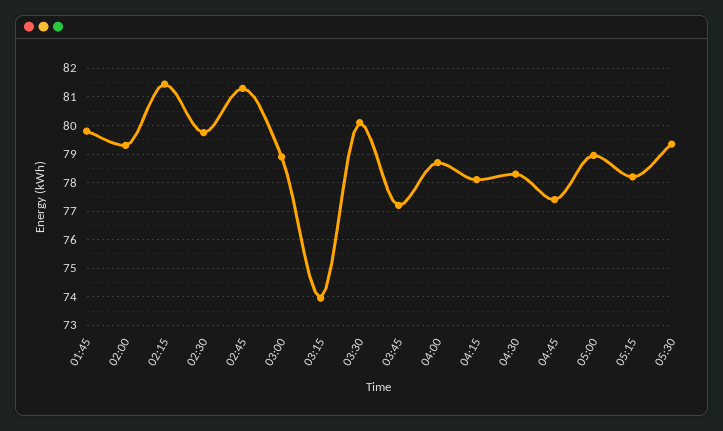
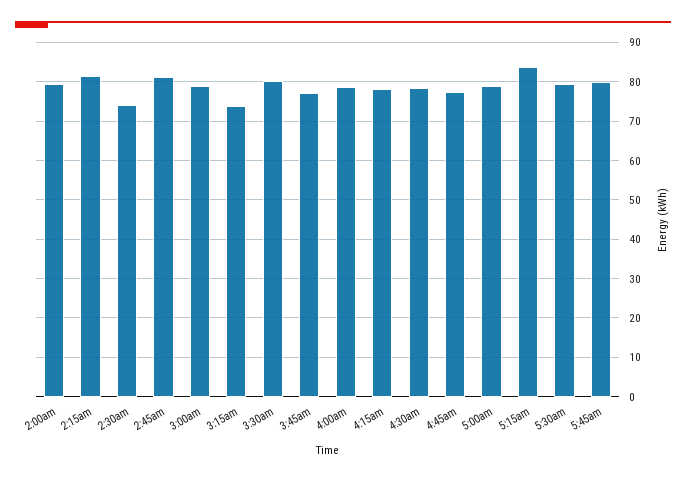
01:45: 79.75 -> none
02:30: 79.75 -> 74
05:15: 78.25 -> 84
5:45am: none -> 80

